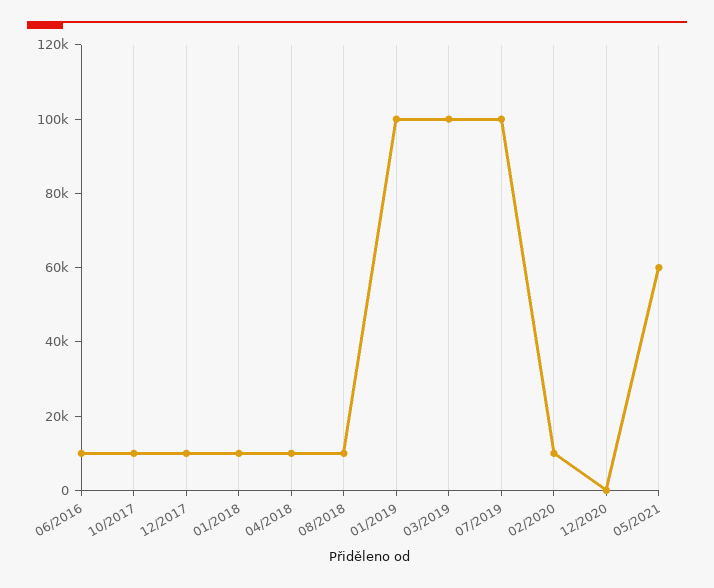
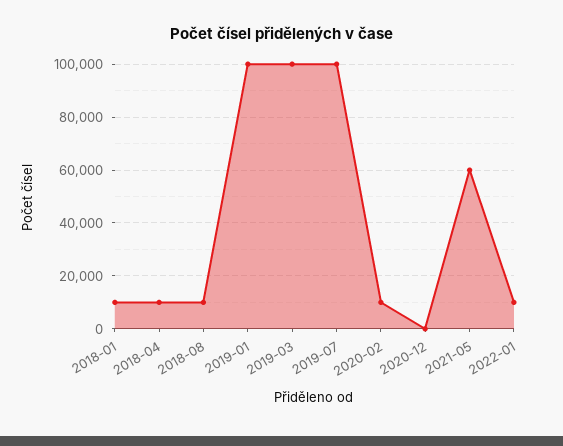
06/2016: 10000 -> none
10/2017: 10000 -> none
12/2017: 10000 -> none
2022-01: none -> 10000

